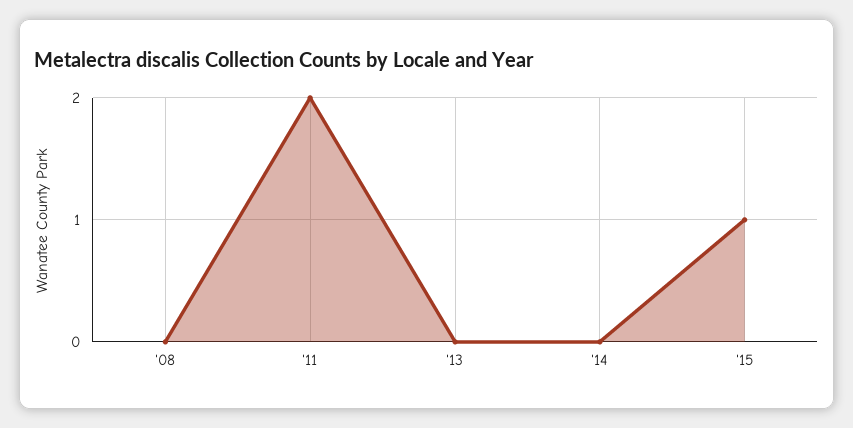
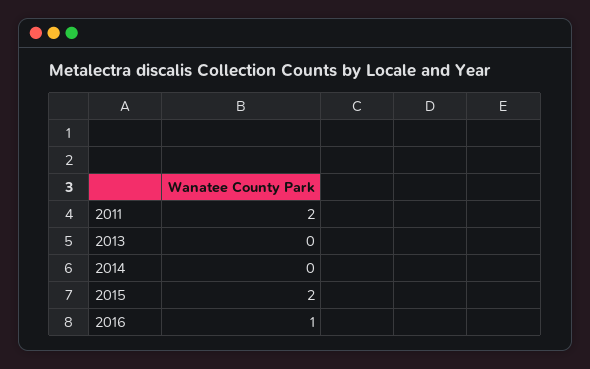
'08: 0 -> none
'15: 1 -> 2
2016: none -> 1

